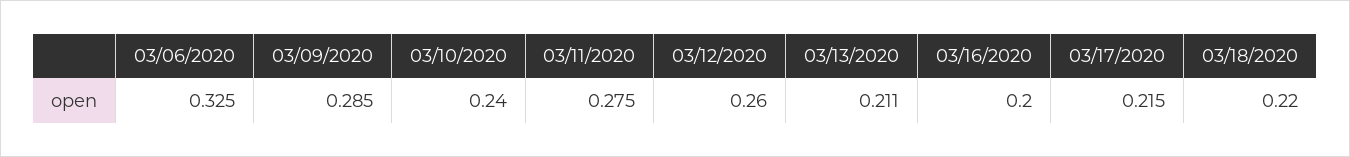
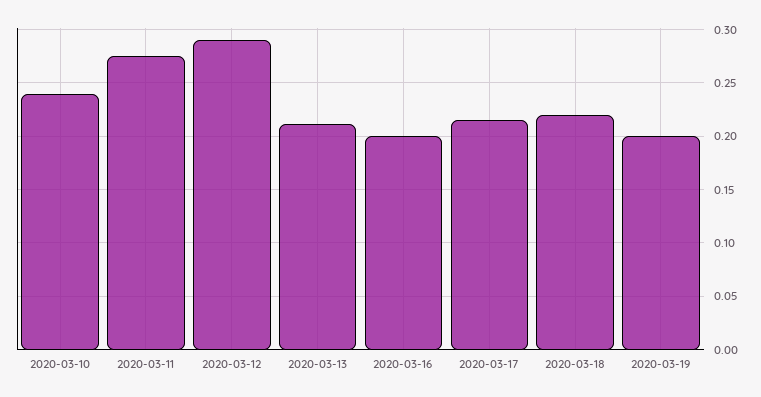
03/06/2020: 0.325 -> none
03/09/2020: 0.285 -> none
03/12/2020: 0.26 -> 0.29
2020-03-19: none -> 0.2

